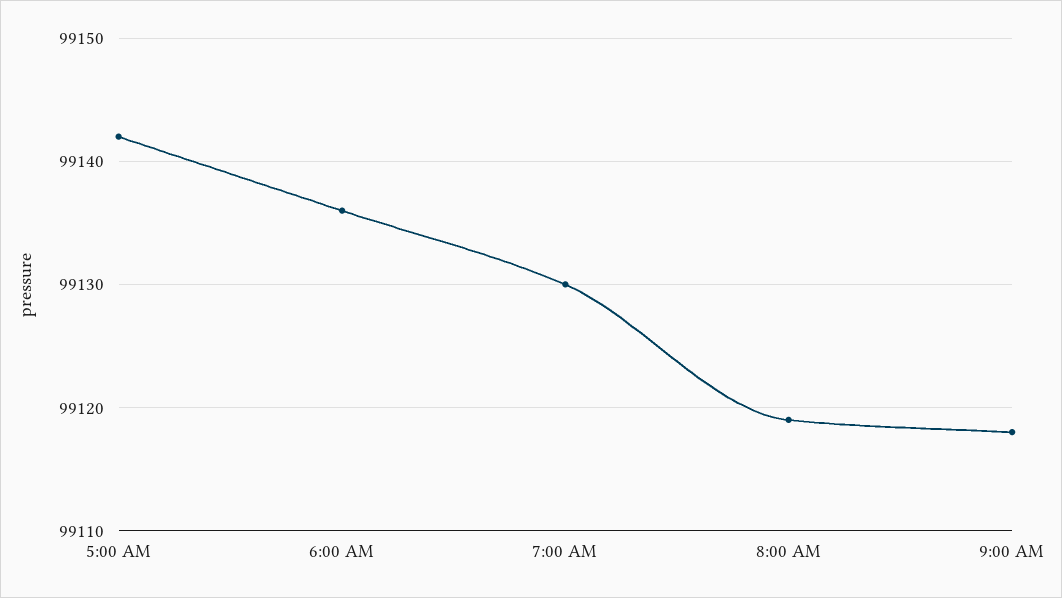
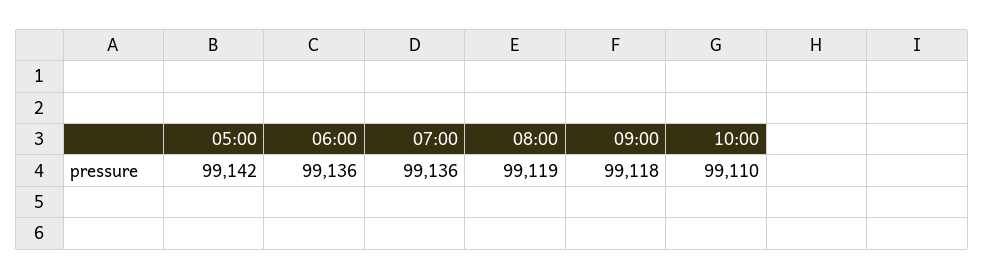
7:00 AM: 99130 -> 99136
10:00: none -> 99110

